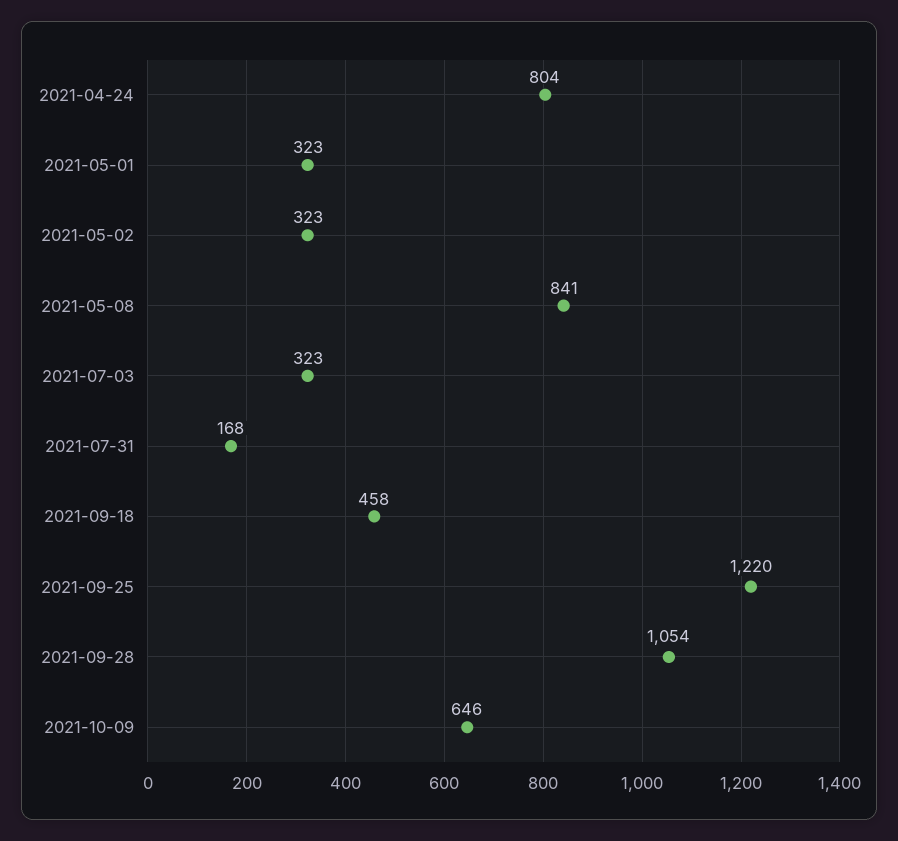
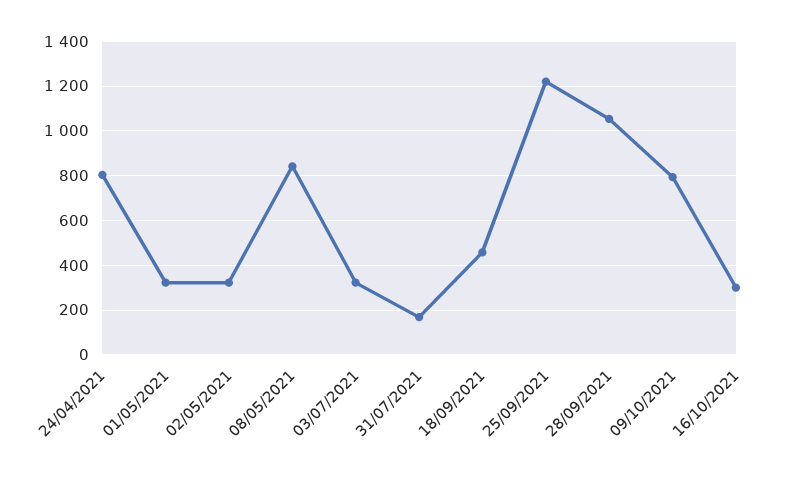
2021-10-09: 646 -> 800
16/10/2021: none -> 300

